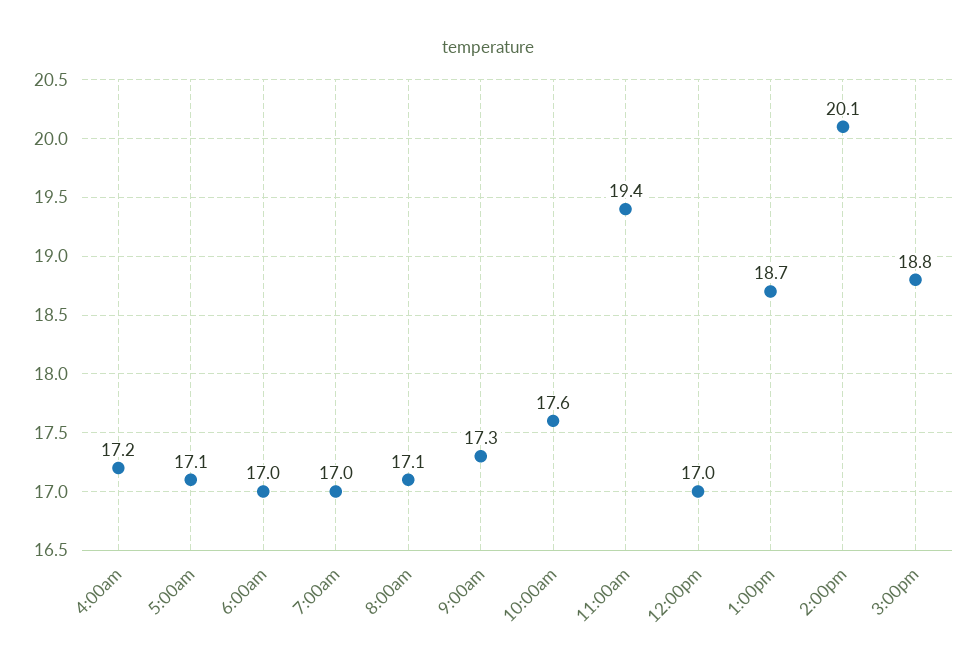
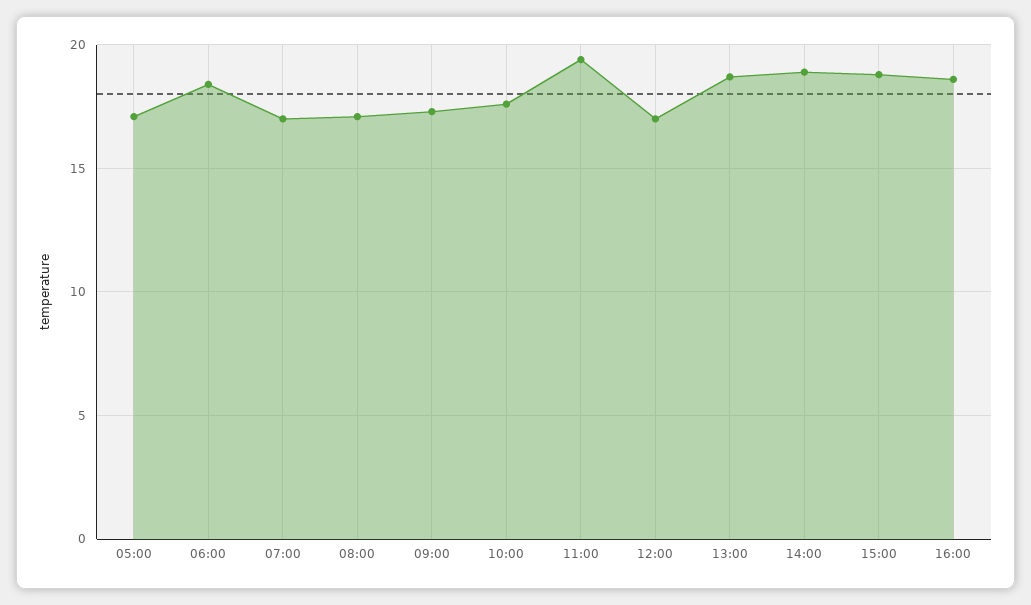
4:00am: 17.2 -> none
6:00am: 17 -> 18.5
2:00pm: 20.1 -> 19
16:00: none -> 18.5

